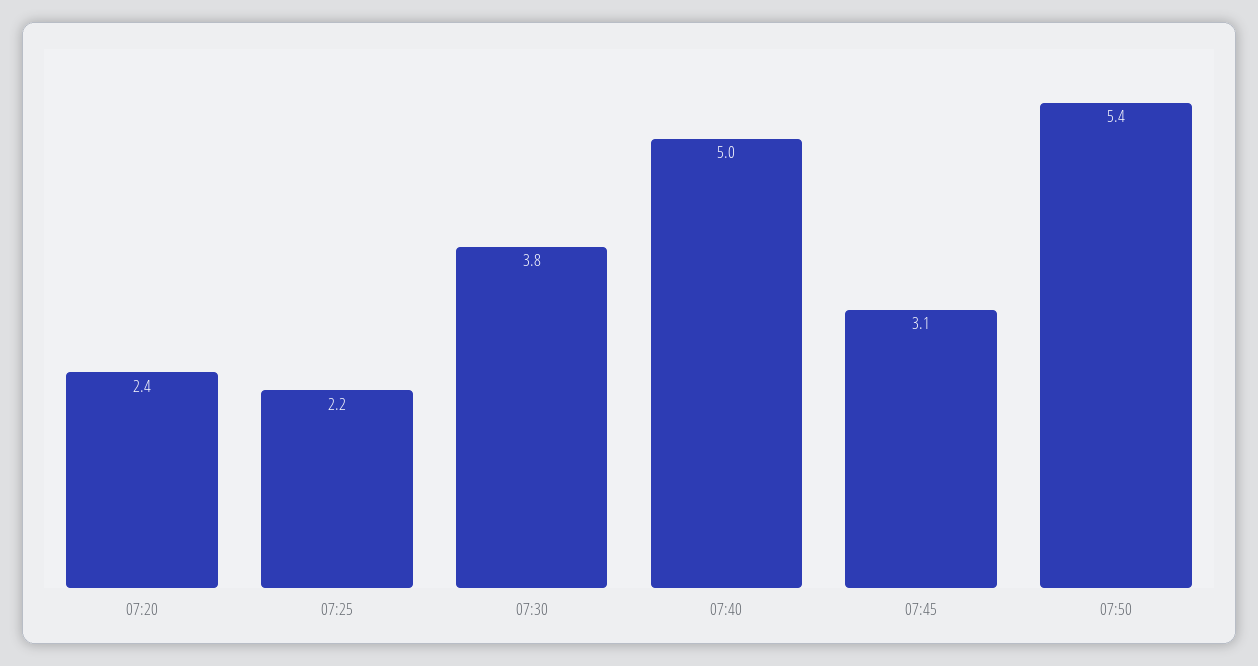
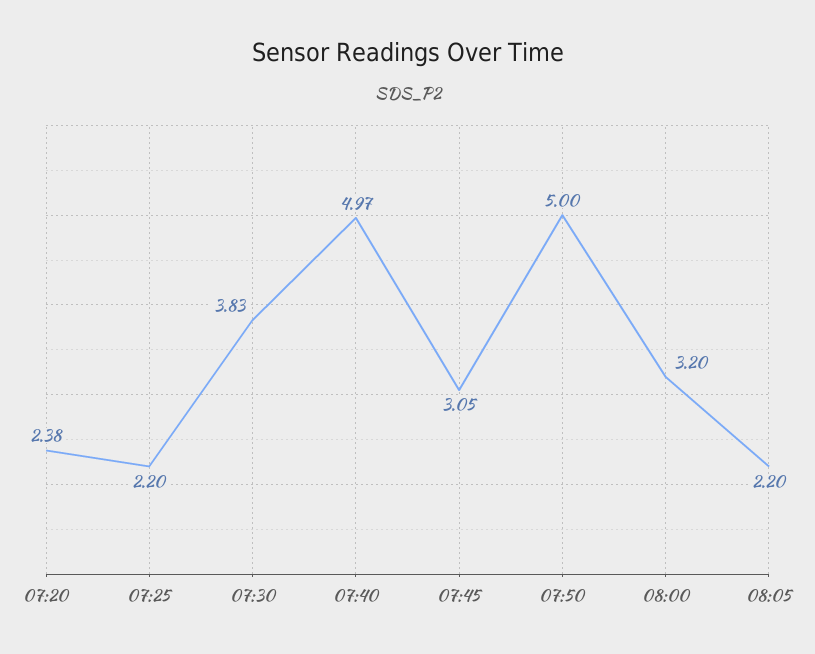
07:50: 5.4 -> 5
08:00: none -> 3.2
08:05: none -> 2.2

